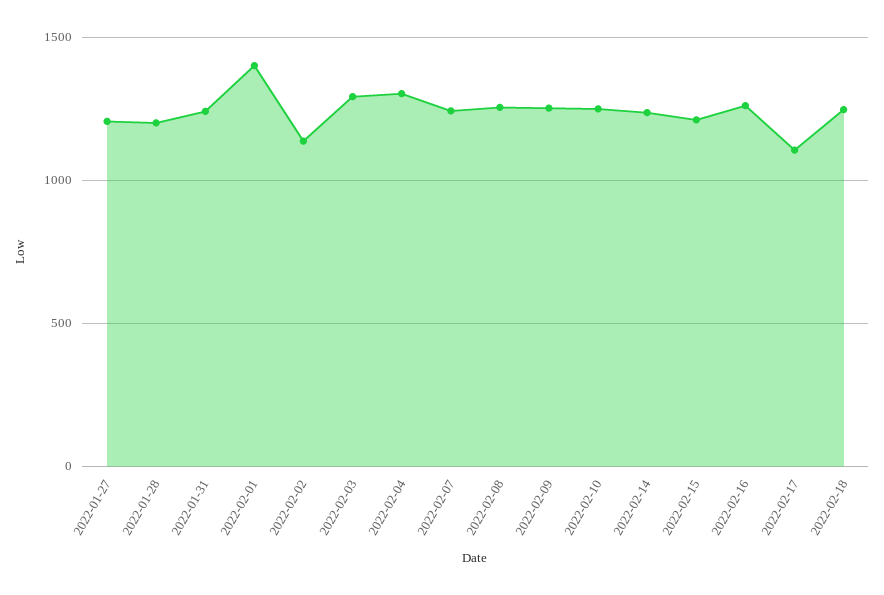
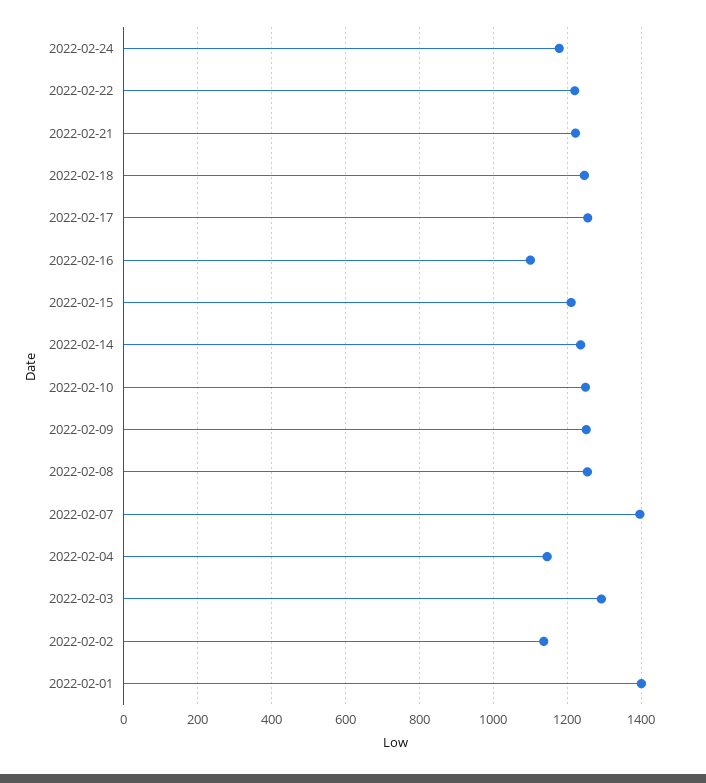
2022-01-27: 1200 -> none
2022-01-28: 1200 -> none
2022-01-31: 1250 -> none
2022-02-04: 1300 -> 1140
2022-02-07: 1250 -> 1400
2022-02-16: 1250 -> 1100
2022-02-17: 1100 -> 1260
2022-02-24: none -> 1180
2022-02-22: none -> 1220
2022-02-21: none -> 1220

